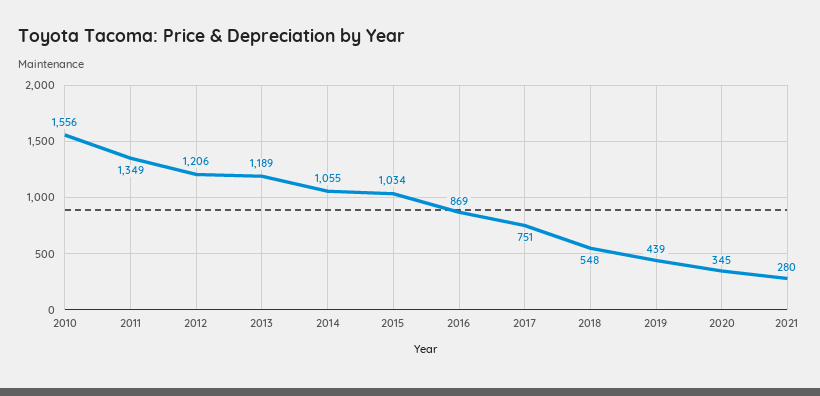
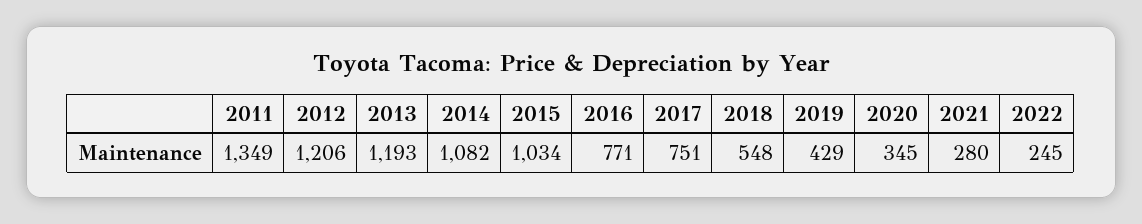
2010: 1556 -> none
2013: 1189 -> 1193
2014: 1055 -> 1082
2016: 869 -> 771
2019: 439 -> 429
2022: none -> 245

